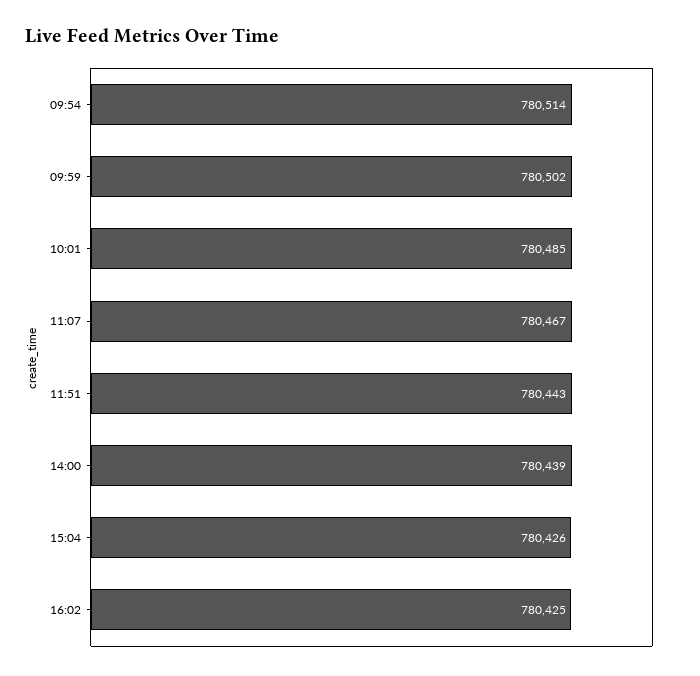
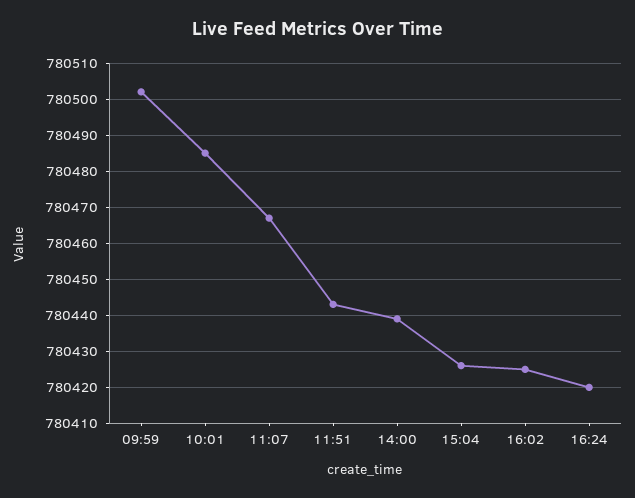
09:54: 780514 -> none
16:24: none -> 780420

